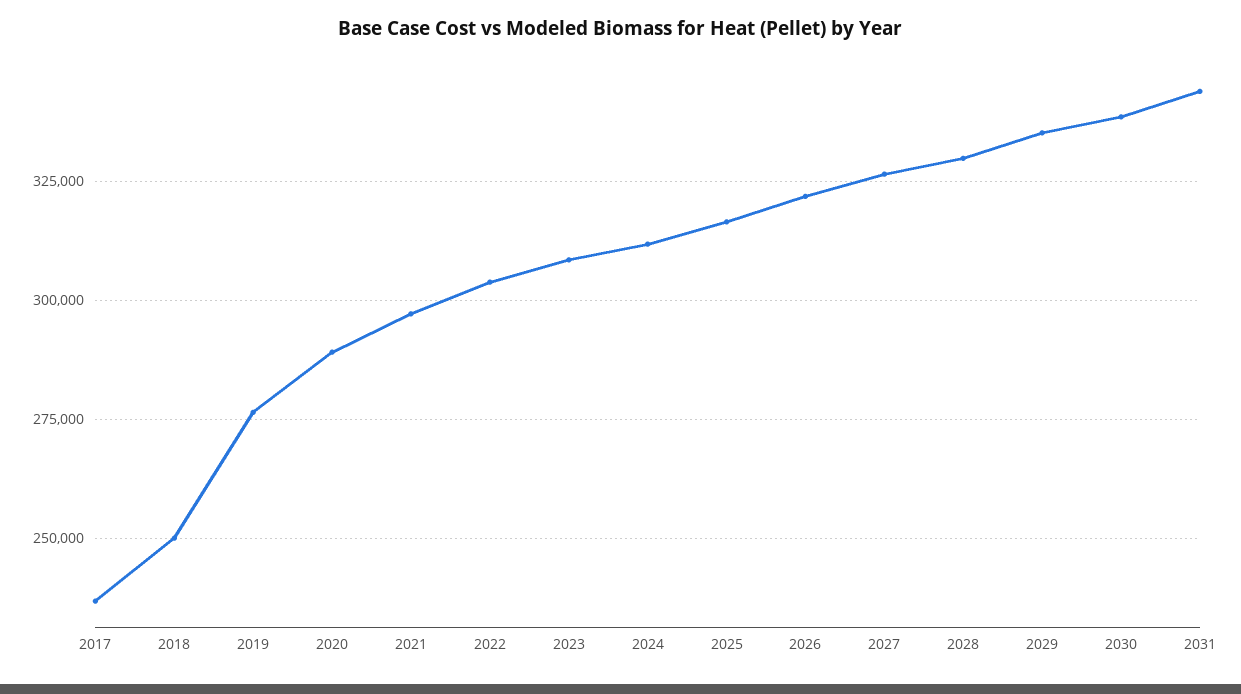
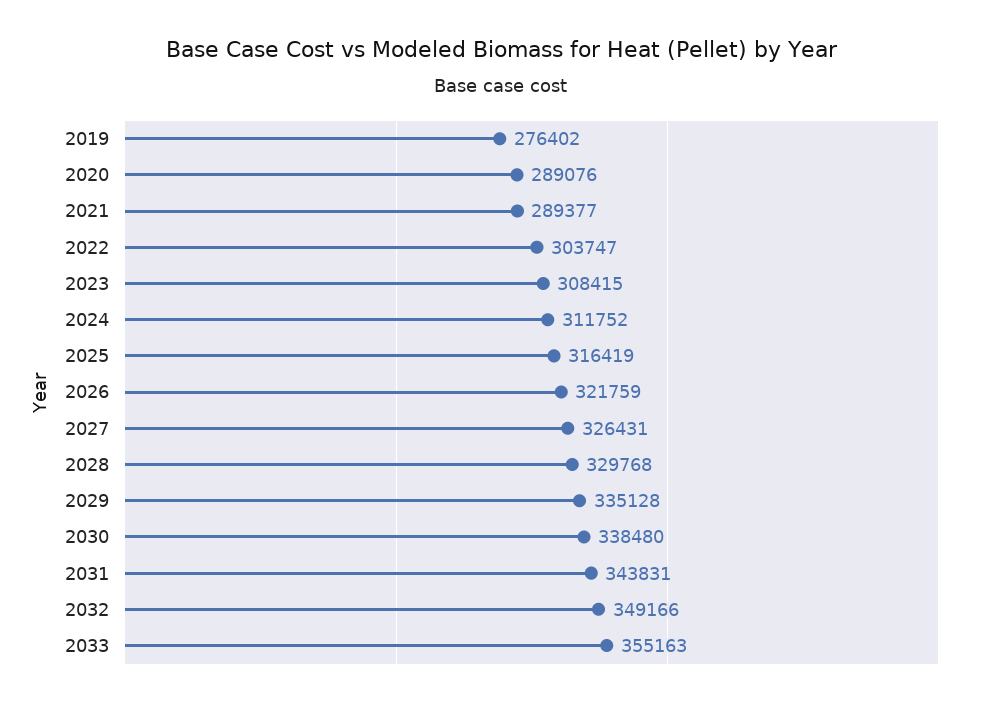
2017: 237500 -> none
2018: 250000 -> none
2021: 297500 -> 289377
2032: none -> 349166
2033: none -> 355163

